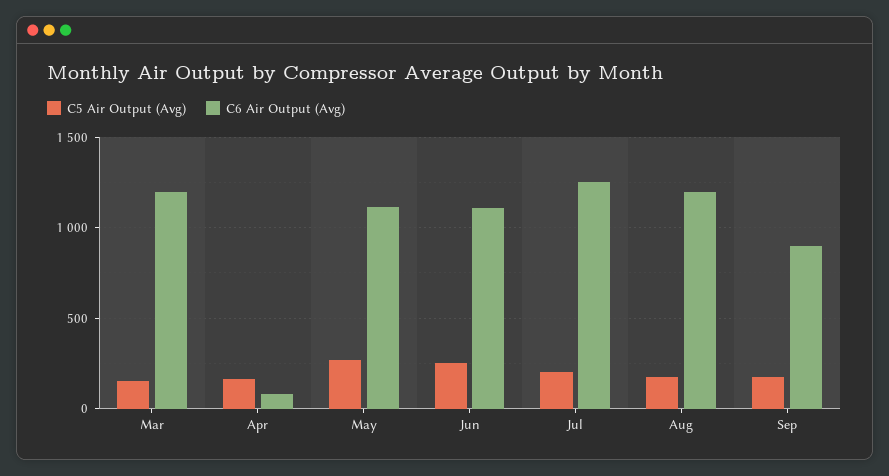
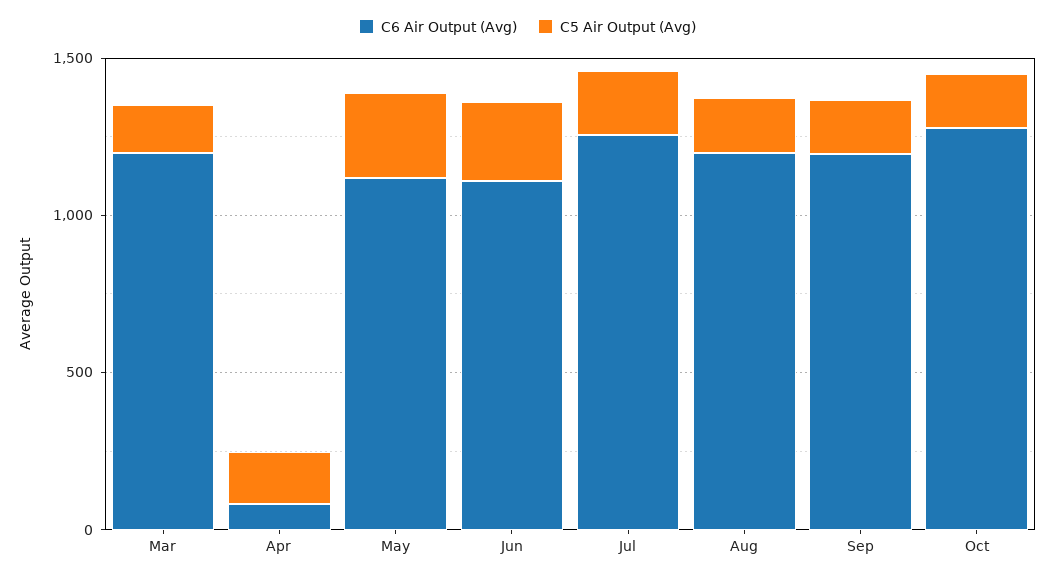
C6 Air Output (Avg), Sep: 900 -> 1200
C6 Air Output (Avg), Oct: none -> 1300
C5 Air Output (Avg), Oct: none -> 200

